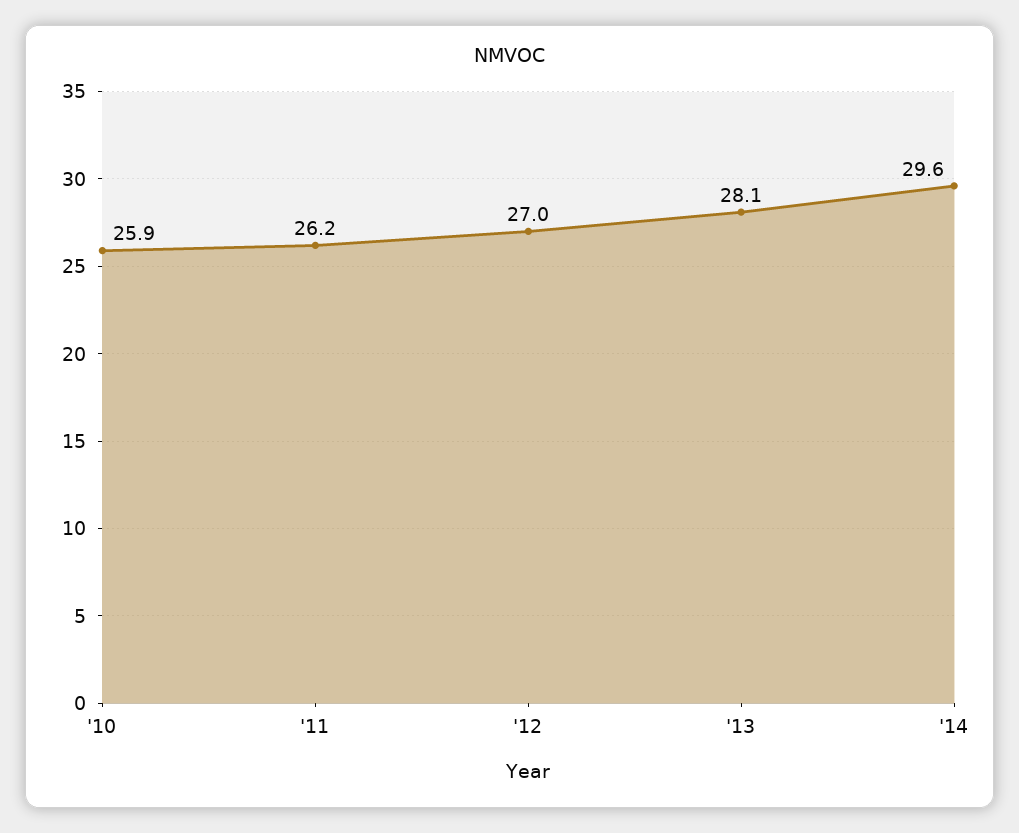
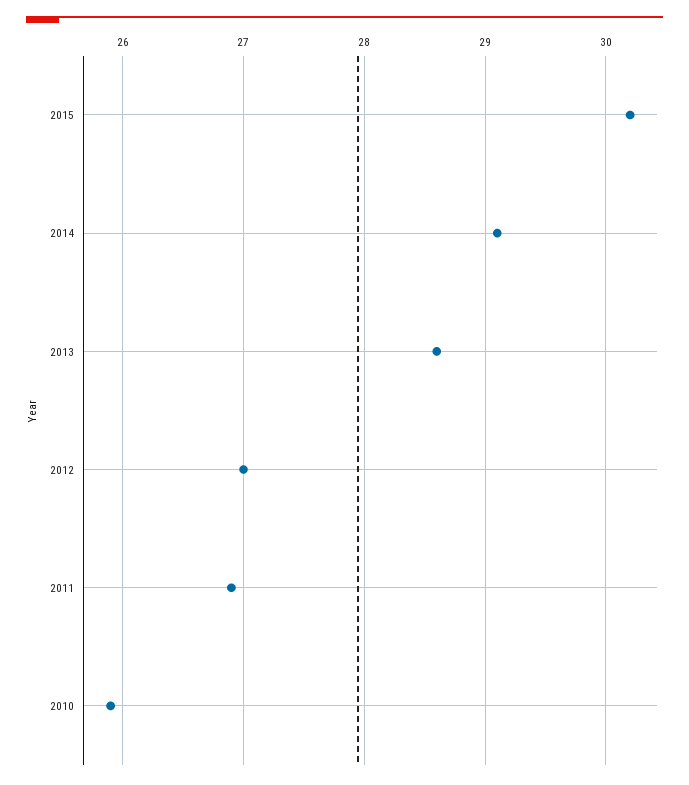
'11: 26.2 -> 26.9
'13: 28.1 -> 28.6
'14: 29.6 -> 29.1
2015: none -> 30.2

